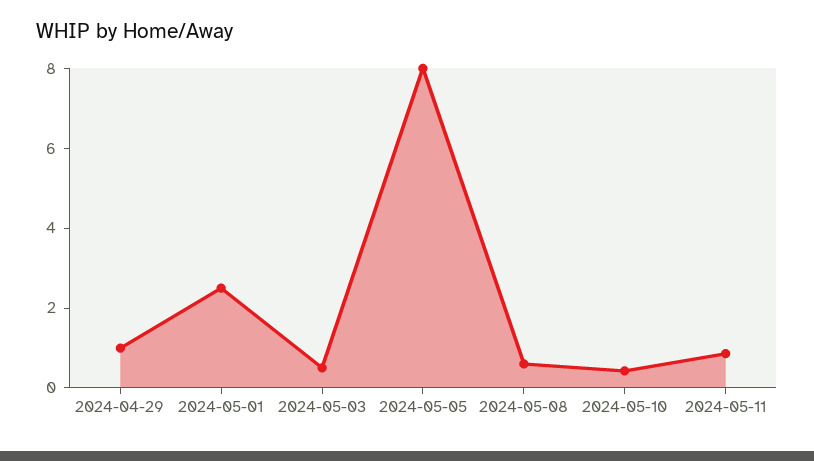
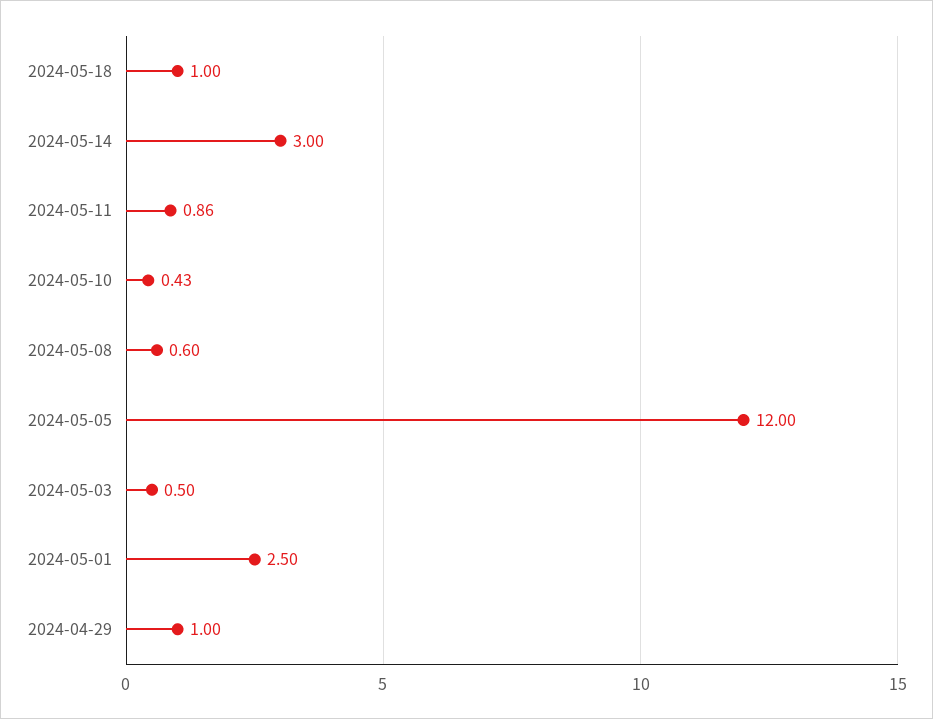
2024-05-05: 8 -> 12
2024-05-18: none -> 1
2024-05-14: none -> 3

